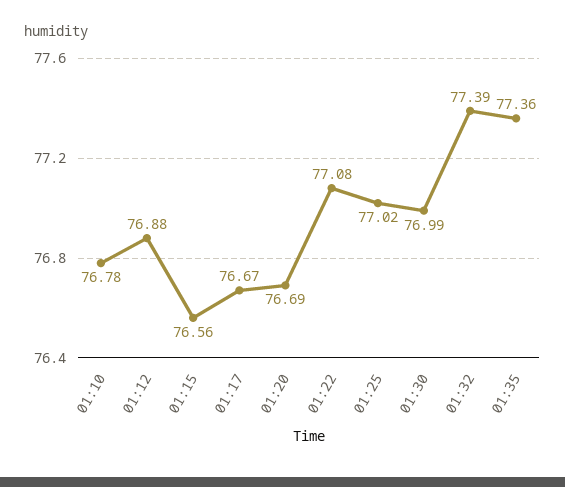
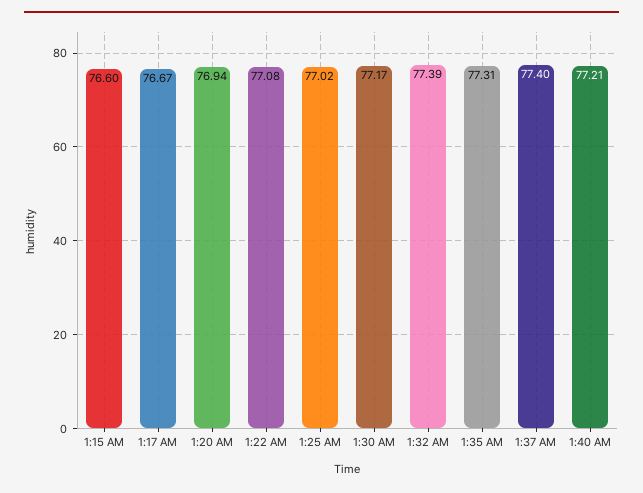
01:10: 76.78 -> none
01:12: 76.88 -> none
01:15: 76.56 -> 76.6
01:20: 76.69 -> 76.94
01:30: 76.99 -> 77.17
01:35: 77.36 -> 77.31
1:37 AM: none -> 77.4
1:40 AM: none -> 77.21

